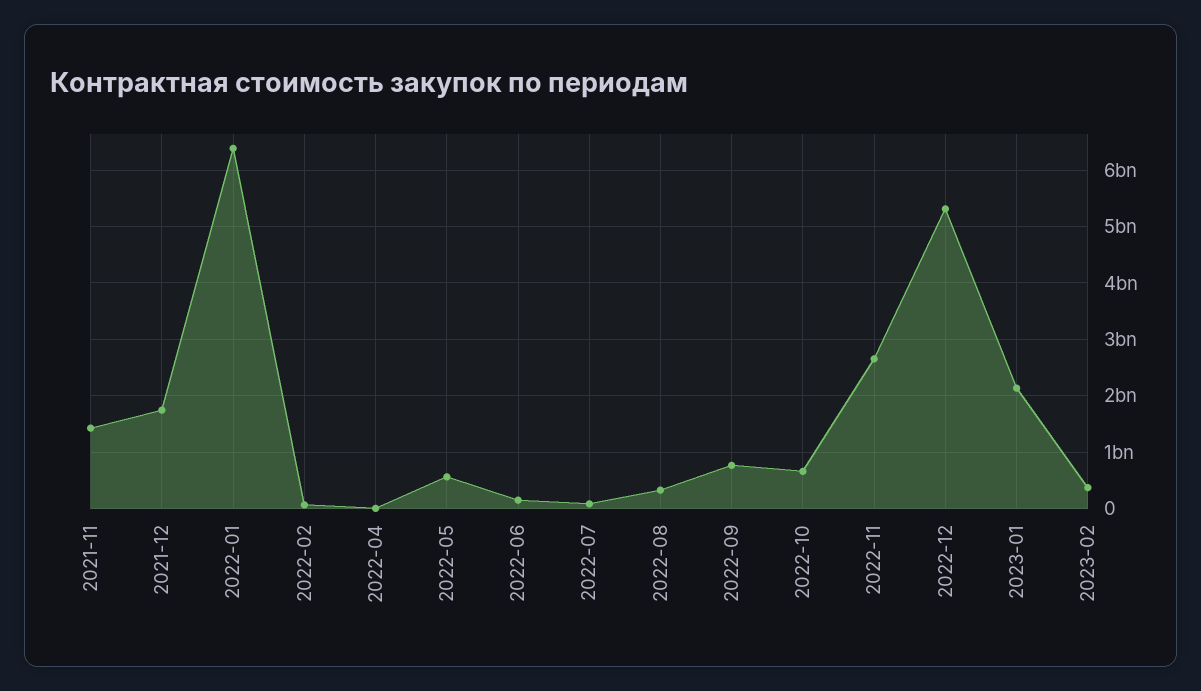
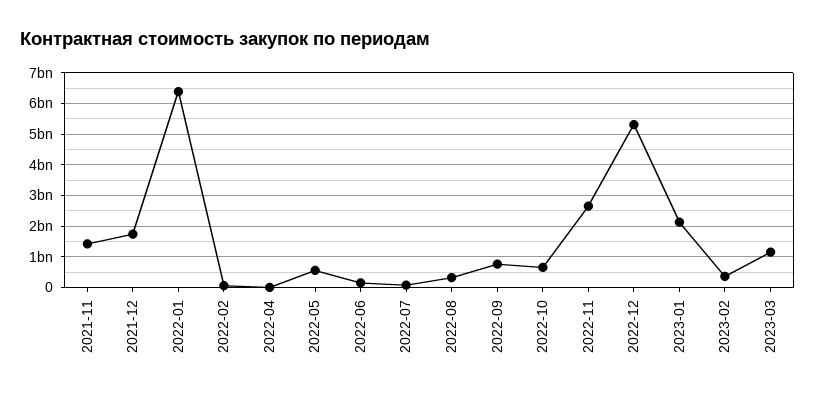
2023-03: none -> 1200000000

